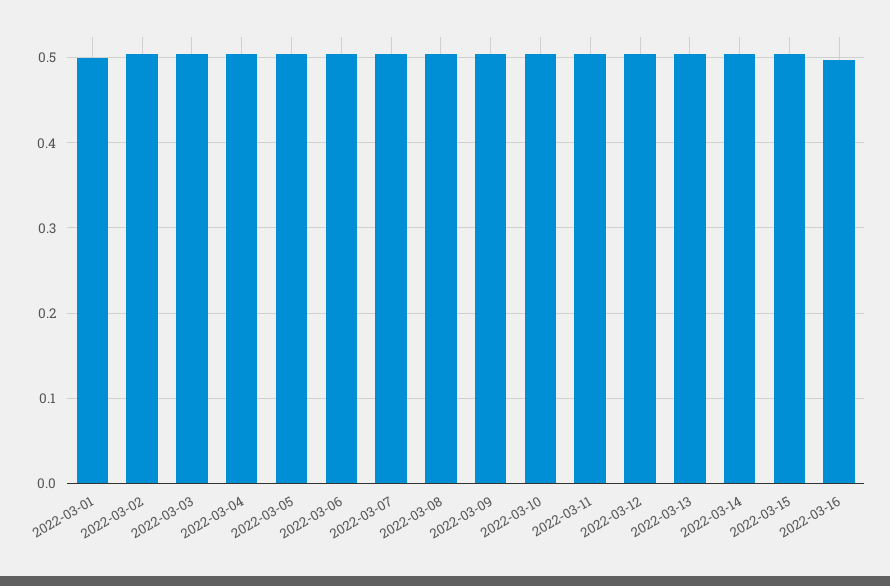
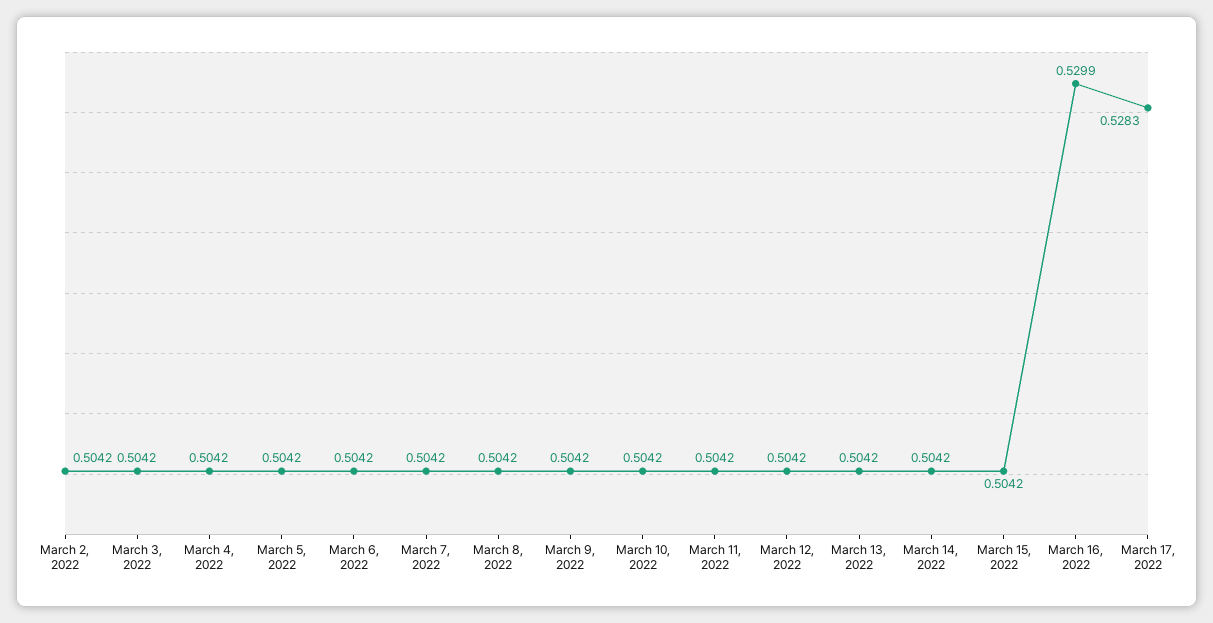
2022-03-01: 0.5 -> none
2022-03-16: 0.5 -> 0.5299
March 17, 2022: none -> 0.5283

